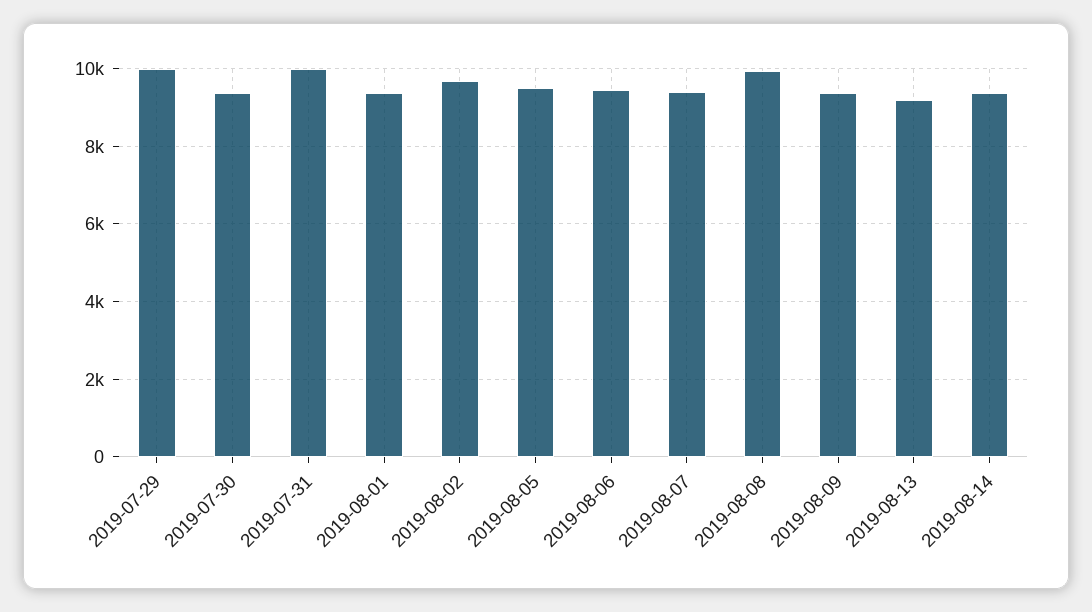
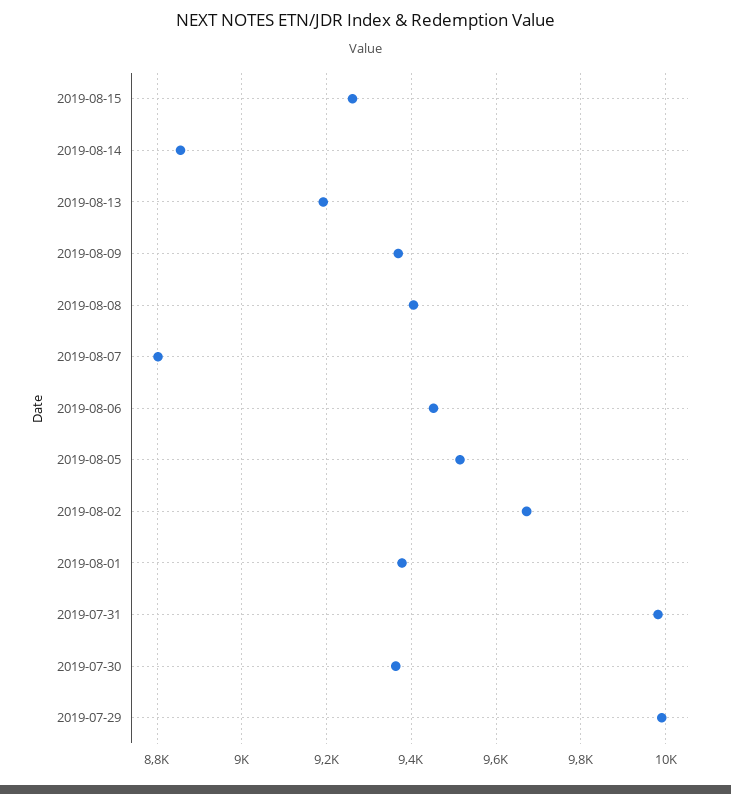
2019-08-07: 9400 -> 8800
2019-08-08: 10000 -> 9400
2019-08-14: 9400 -> 8860
2019-08-15: none -> 9260

